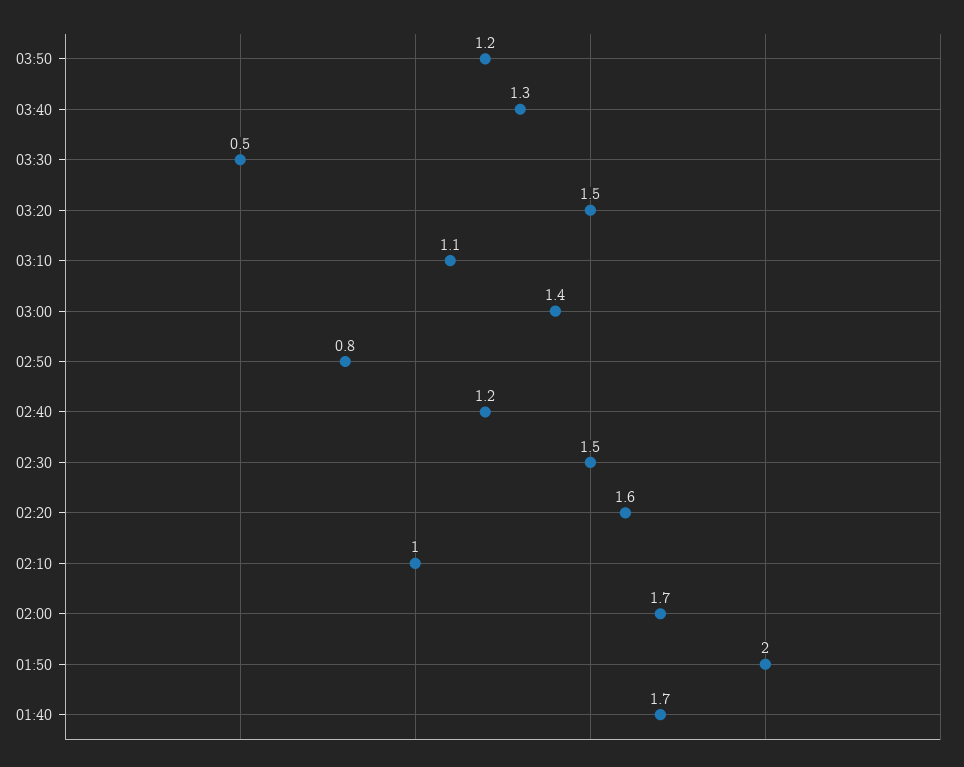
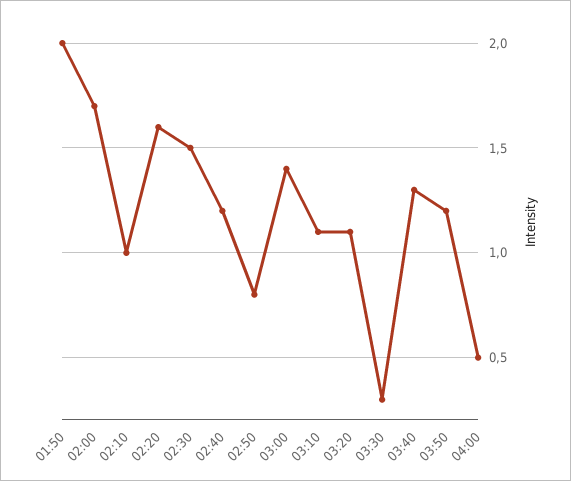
03:30: 0.5 -> 0.3
03:20: 1.5 -> 1.1
01:40: 1.7 -> none
04:00: none -> 0.5

